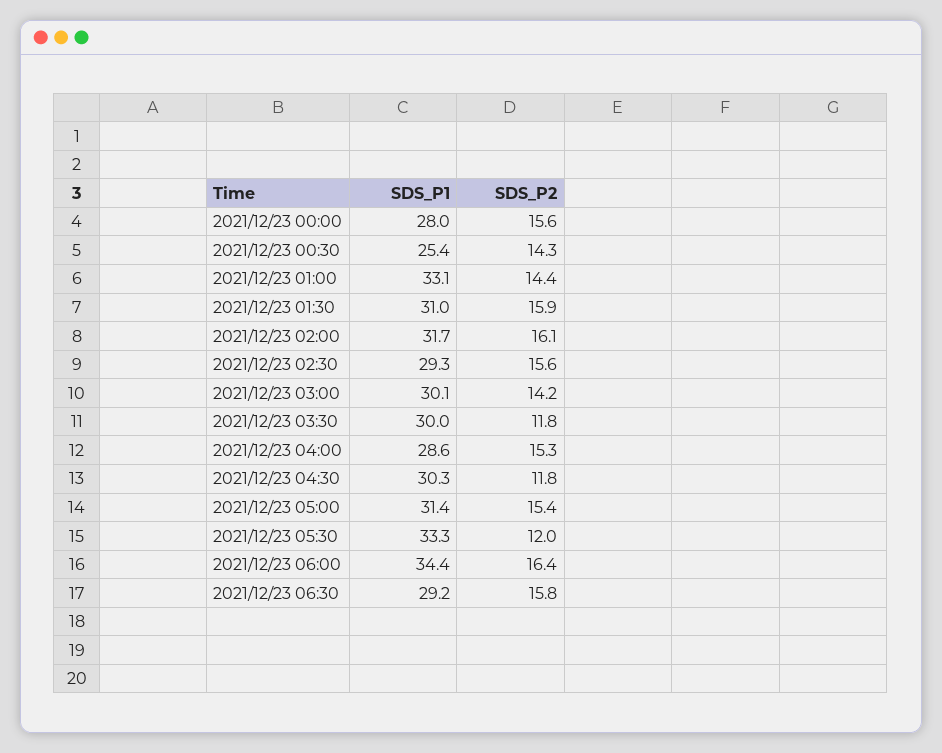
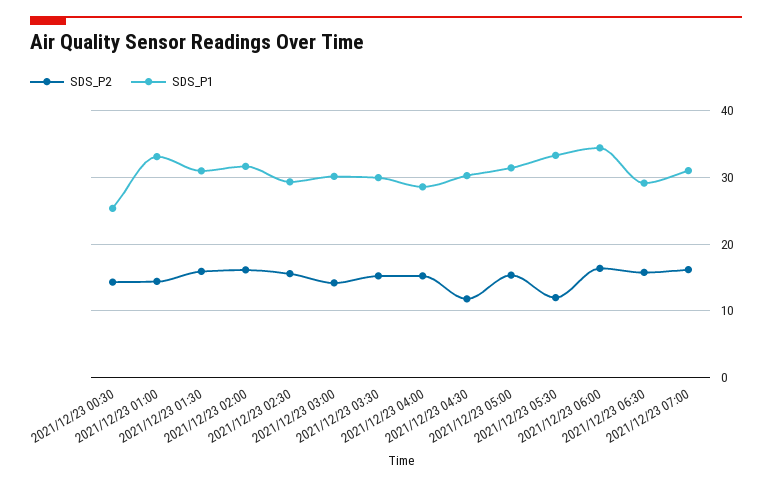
SDS_P1, 2021/12/23 00:00: 28 -> none
SDS_P2, 2021/12/23 00:00: 15.6 -> none
SDS_P2, 2021/12/23 03:30: 11.8 -> 15
SDS_P2, 2021/12/23 07:00: none -> 16
SDS_P1, 2021/12/23 07:00: none -> 31

